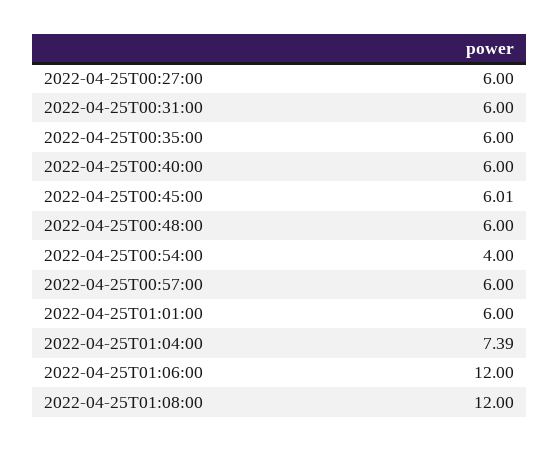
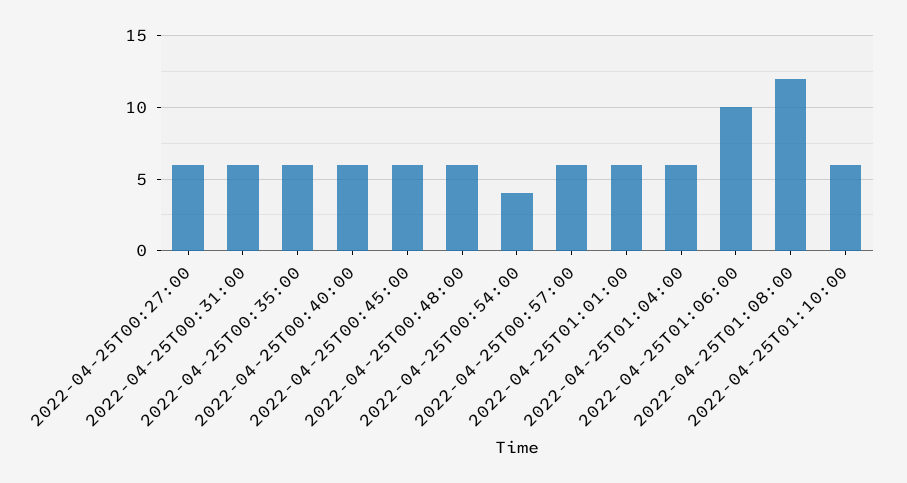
2022-04-25T01:04:00: 7.39 -> 6
2022-04-25T01:06:00: 12 -> 10
2022-04-25T01:10:00: none -> 6

